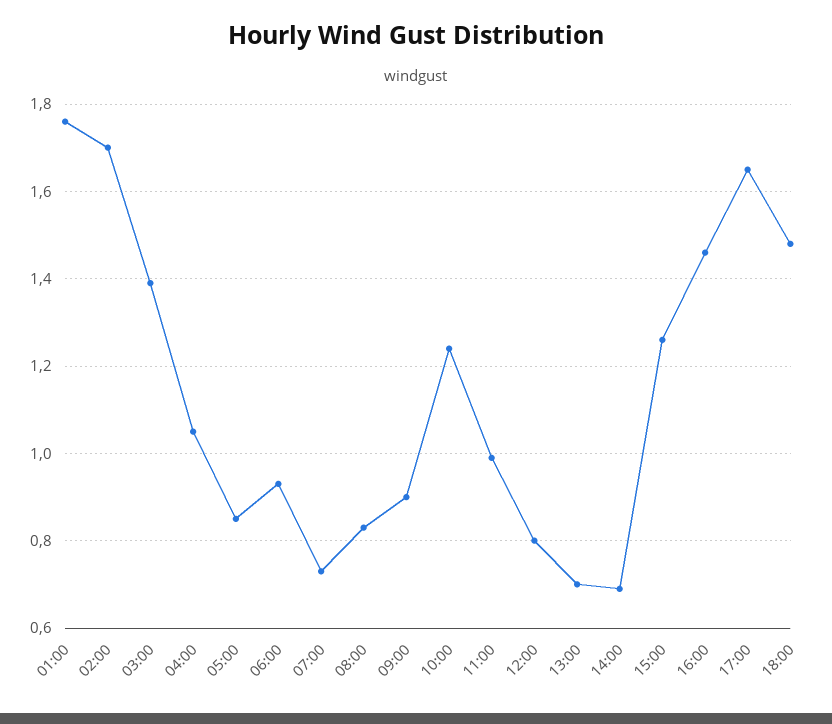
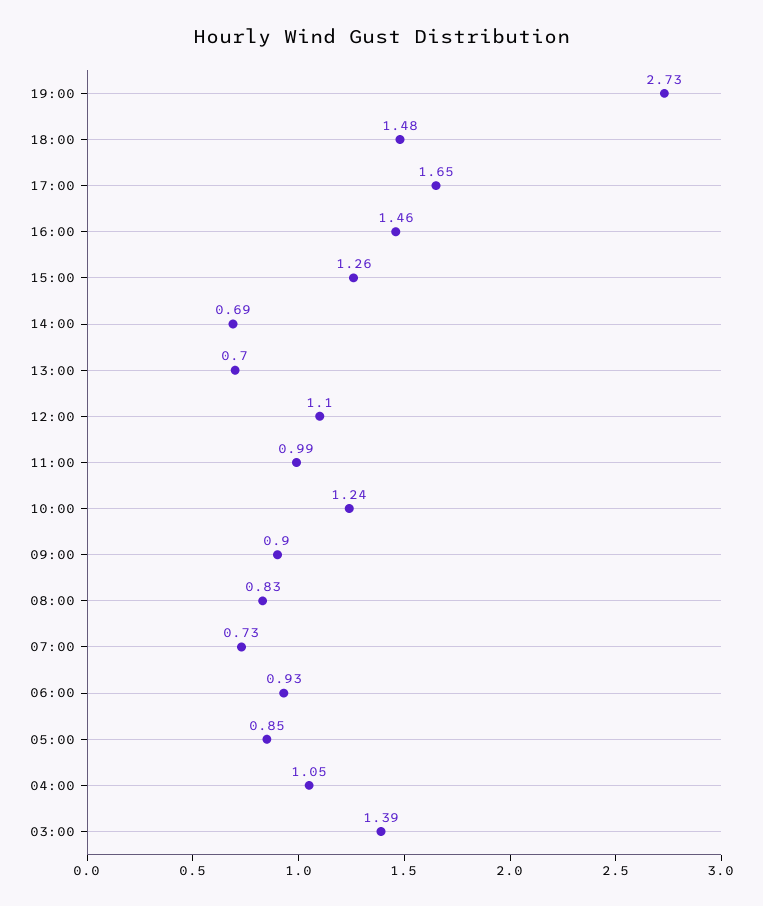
01:00: 1.75 -> none
02:00: 1.7 -> none
12:00: 0.8 -> 1.1
19:00: none -> 2.73

